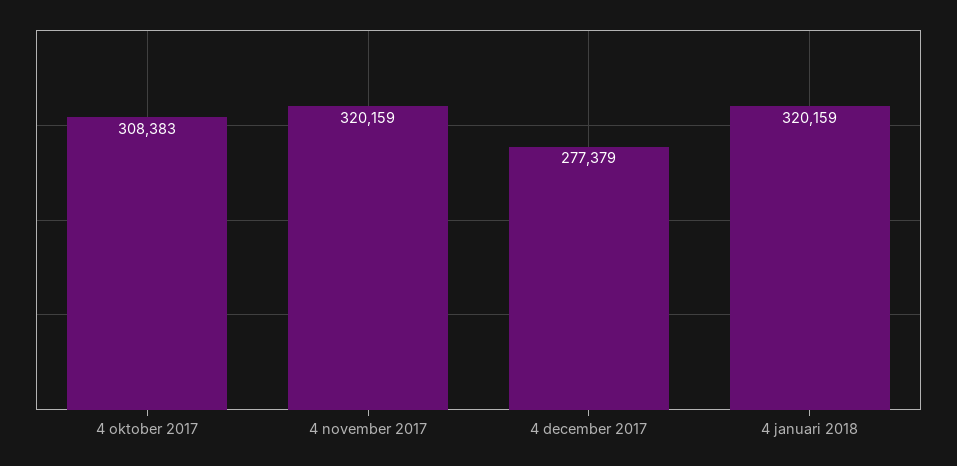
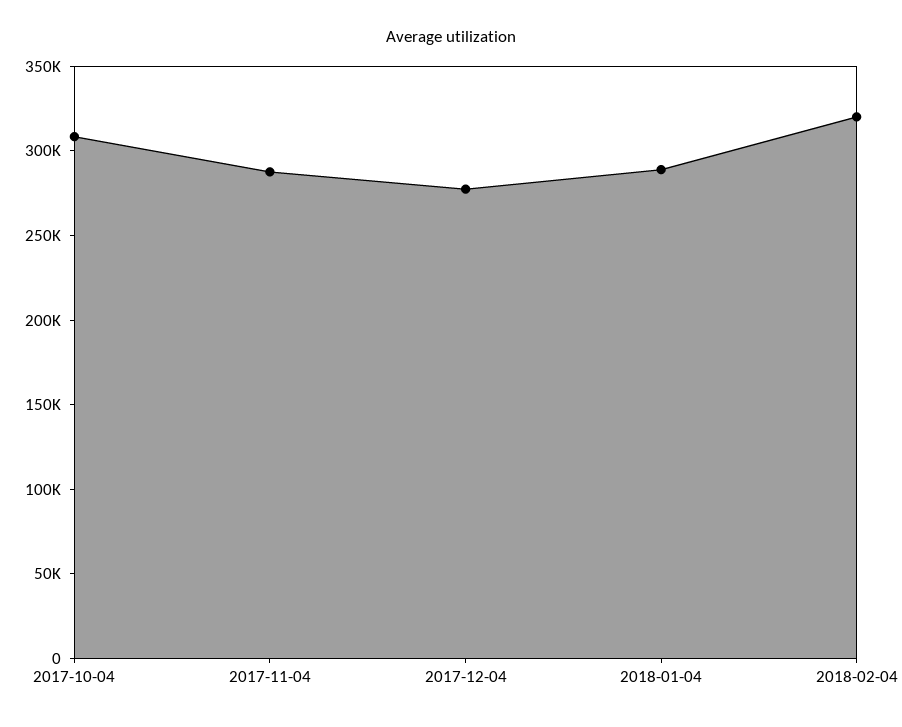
4 november 2017: 320159 -> 290000
4 januari 2018: 320159 -> 290000
2018-02-04: none -> 320000

